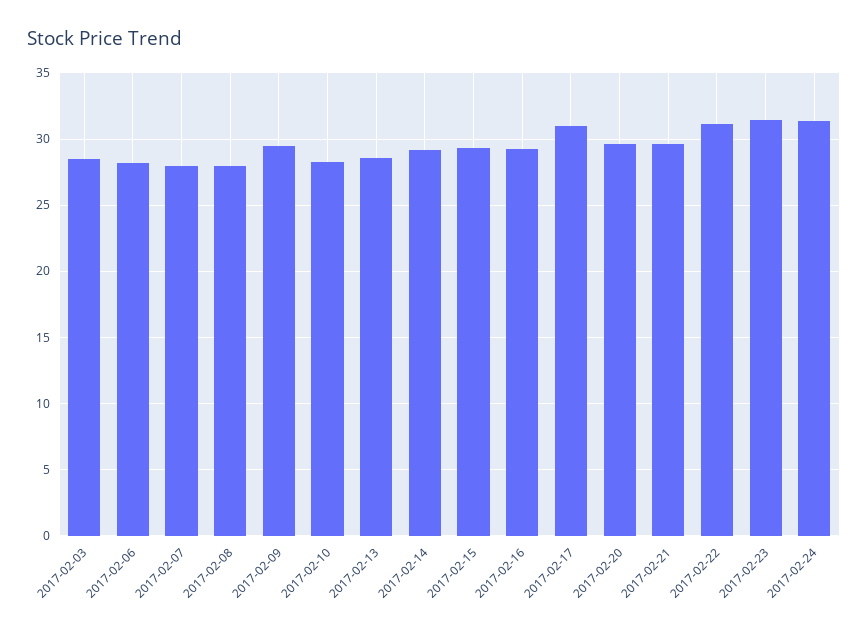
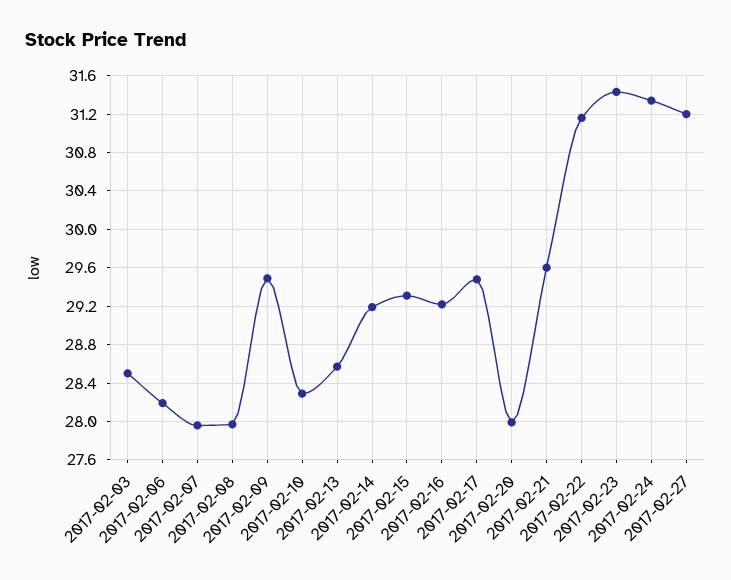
2017-02-17: 31 -> 29.5
2017-02-20: 29.5 -> 28
2017-02-27: none -> 31.2

